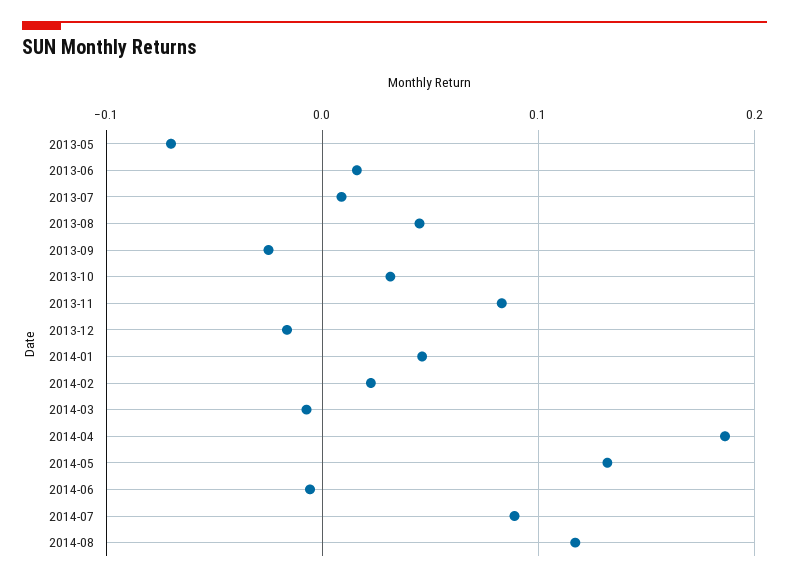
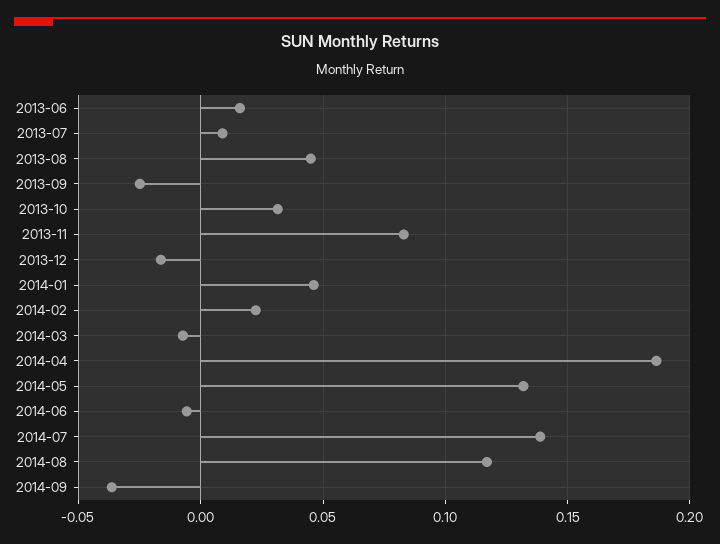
2013-05: -0.07 -> none
2014-07: 0.09 -> 0.14
2014-09: none -> -0.035

